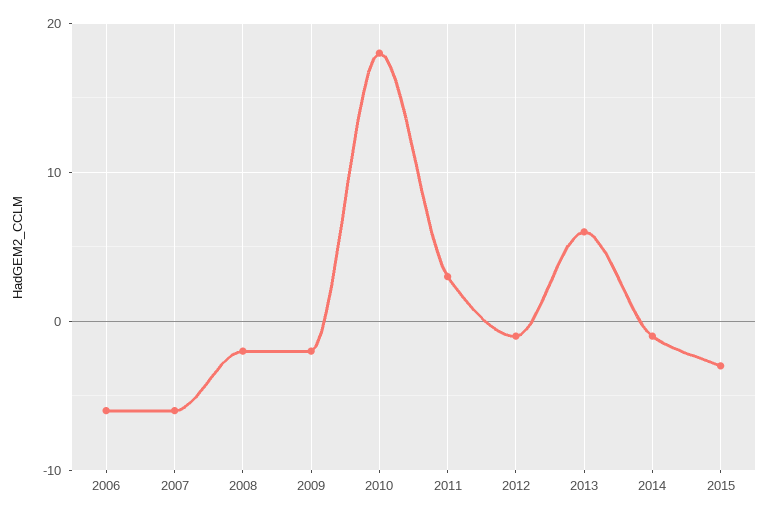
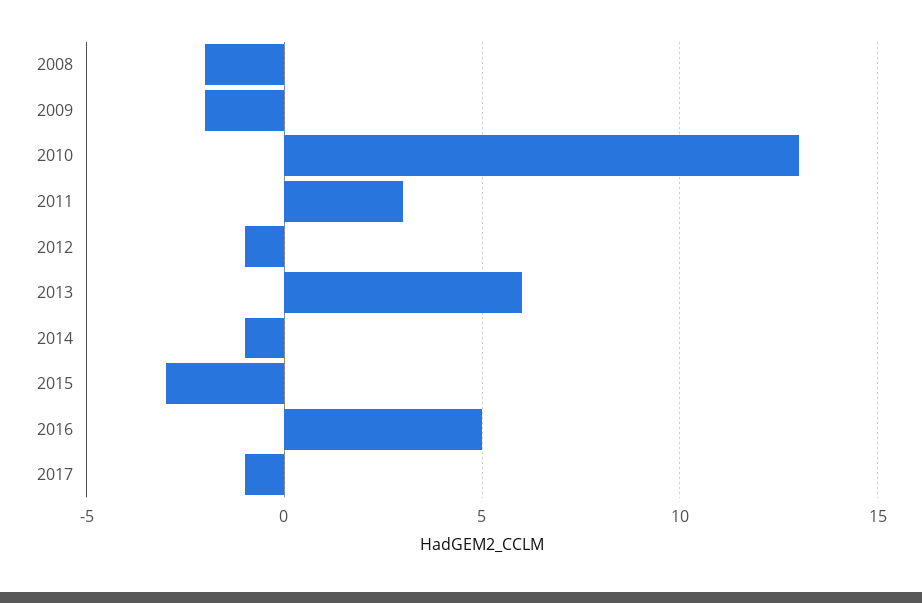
2006: -6 -> none
2007: -6 -> none
2010: 18 -> 13
2016: none -> 5
2017: none -> -1

